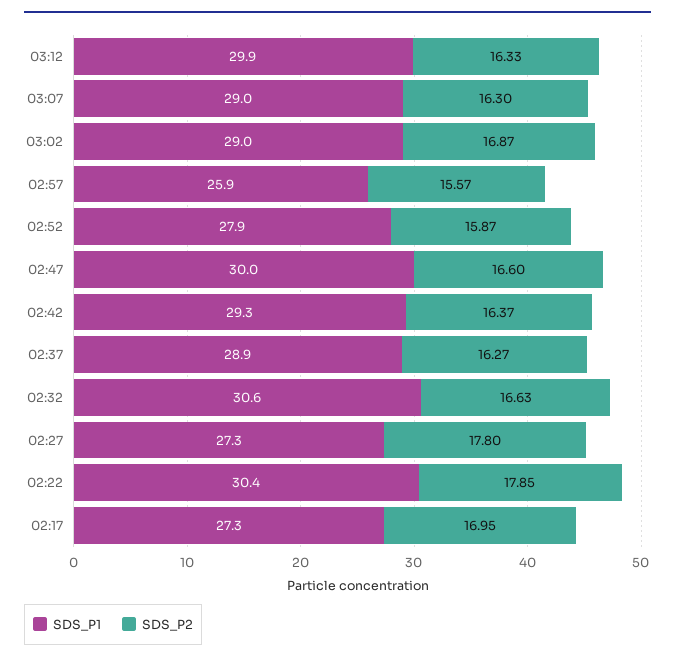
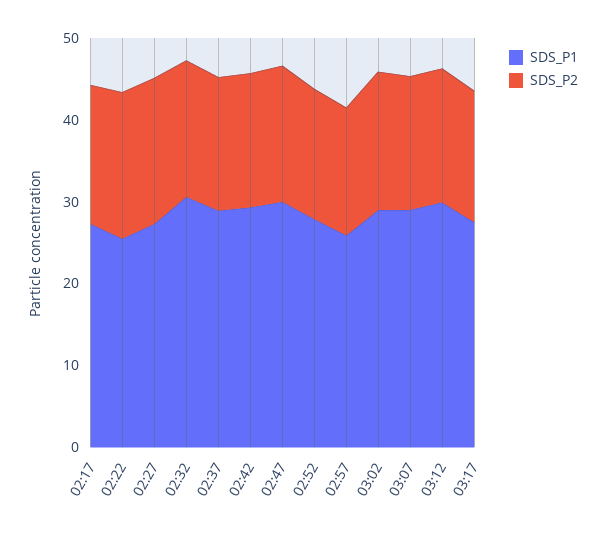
SDS_P1, 02:22: 30.4 -> 26
SDS_P1, 03:17: none -> 28
SDS_P2, 03:17: none -> 16

